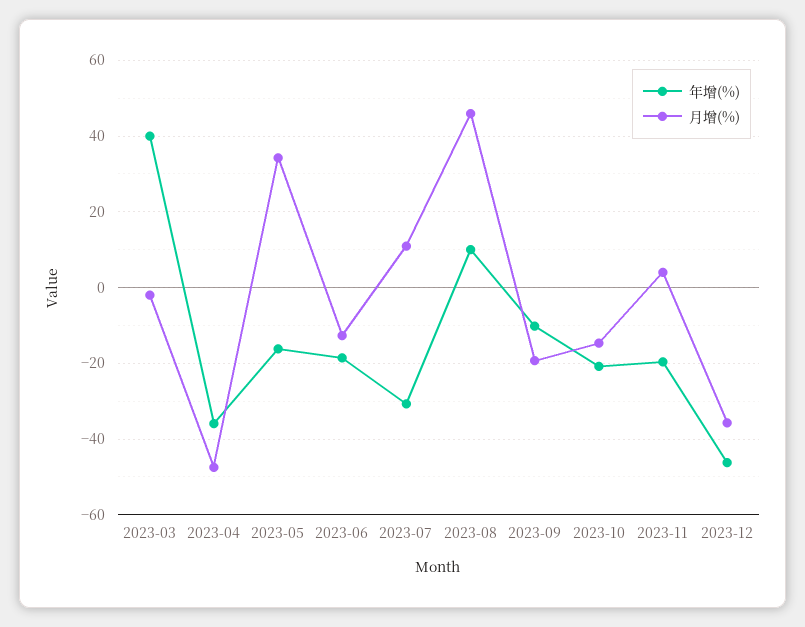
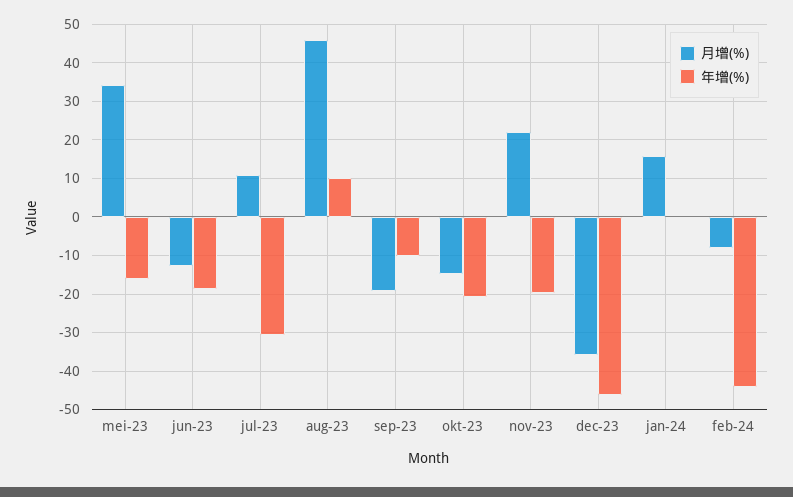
年增(%), 2023-03: 40 -> none
月增(%), 2023-03: -2 -> none
年增(%), 2023-04: -36 -> none
月增(%), 2023-04: -48 -> none
月增(%), 2023-11: 4 -> 22
月增(%), jan-24: none -> 16
年增(%), jan-24: none -> 0
月增(%), feb-24: none -> -8
年增(%), feb-24: none -> -44

